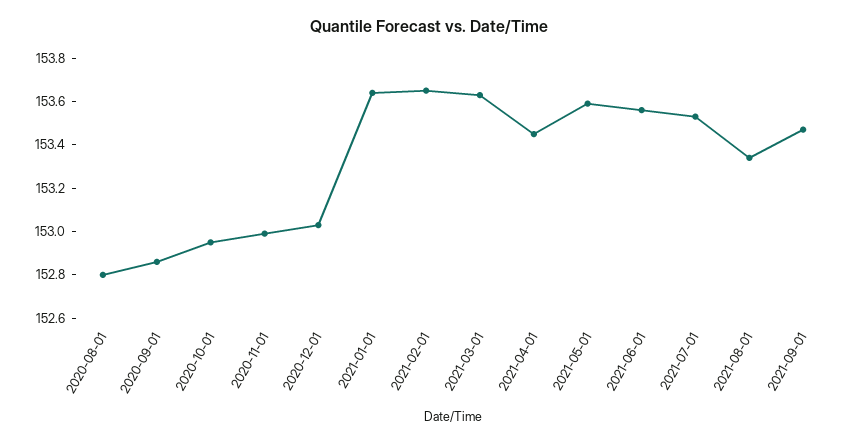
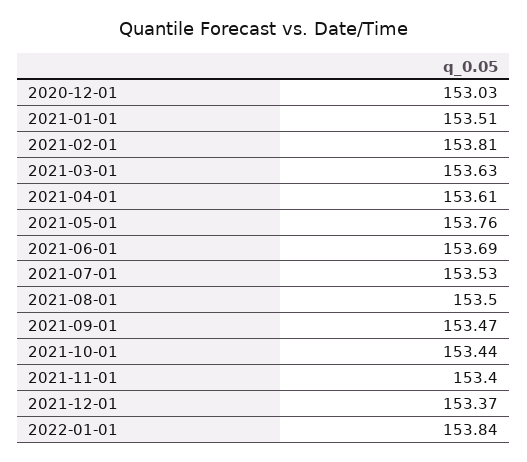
2020-08-01: 152.8 -> none
2020-09-01: 152.85 -> none
2020-10-01: 152.95 -> none
2020-11-01: 153 -> none
2021-01-01: 153.65 -> 153.51
2021-02-01: 153.65 -> 153.81
2021-04-01: 153.45 -> 153.61
2021-05-01: 153.6 -> 153.76
2021-06-01: 153.55 -> 153.69
2021-08-01: 153.35 -> 153.5
2021-10-01: none -> 153.44
2021-11-01: none -> 153.4
2021-12-01: none -> 153.37
2022-01-01: none -> 153.84

